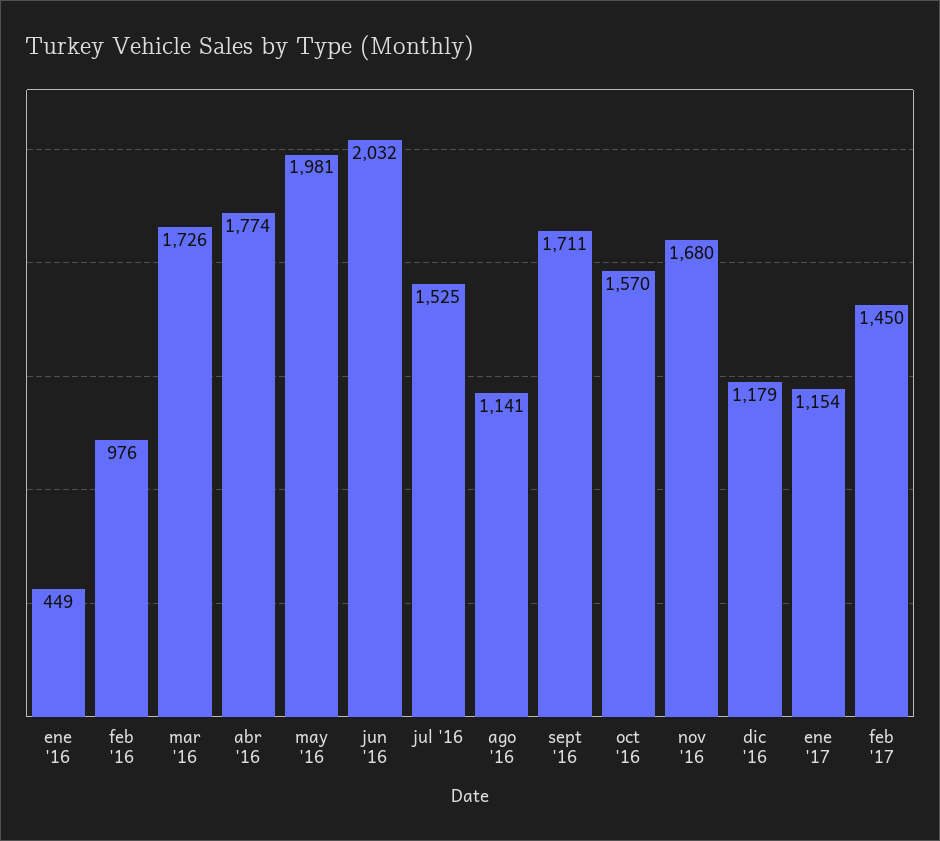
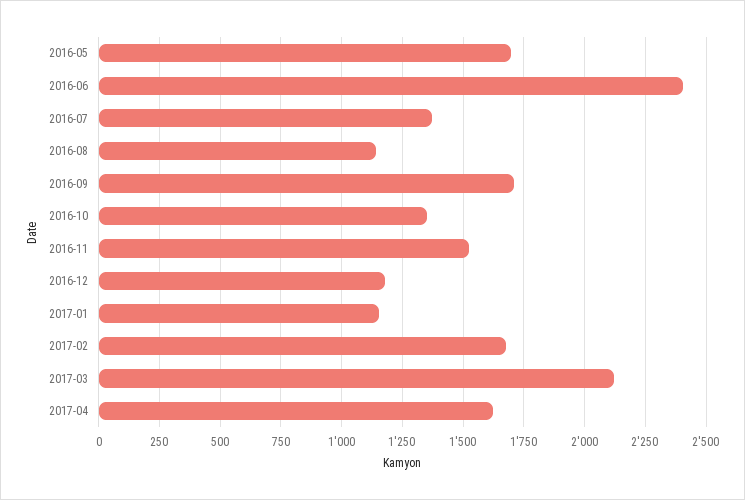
ene '16: 449 -> none
feb '16: 976 -> none
mar '16: 1726 -> none
abr '16: 1774 -> none
may '16: 1981 -> 1700
jun '16: 2032 -> 2400
jul '16: 1525 -> 1375
oct '16: 1570 -> 1350
nov '16: 1680 -> 1525
feb '17: 1450 -> 1675
2017-03: none -> 2125
2017-04: none -> 1625

